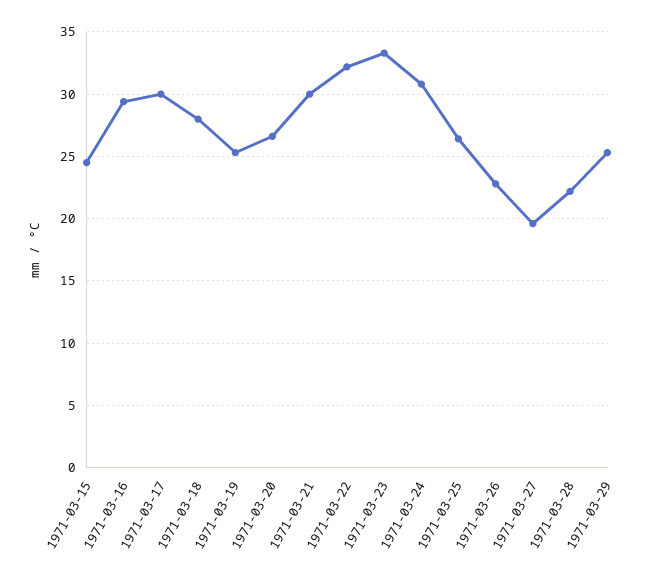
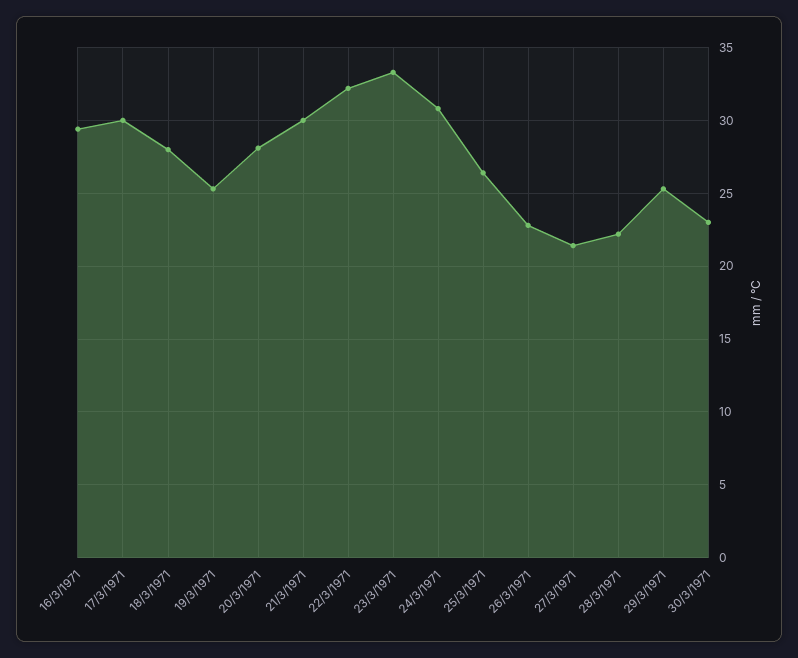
1971-03-15: 24.5 -> none
1971-03-20: 26.5 -> 28
1971-03-27: 19.5 -> 21.5
30/3/1971: none -> 23

